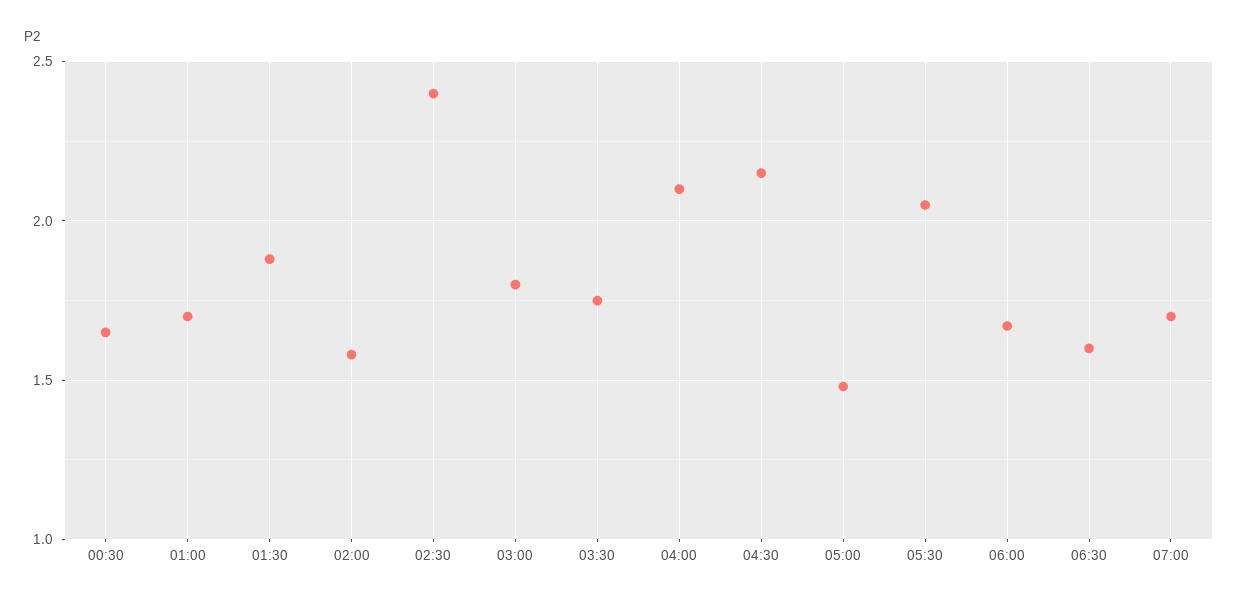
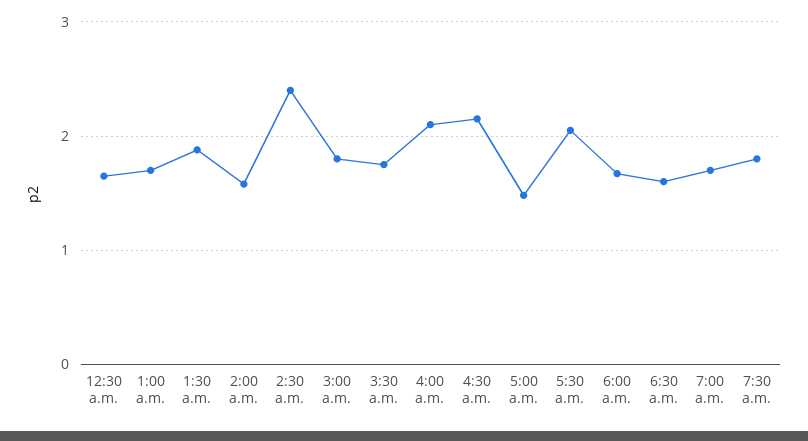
7:30 a.m.: none -> 1.8

